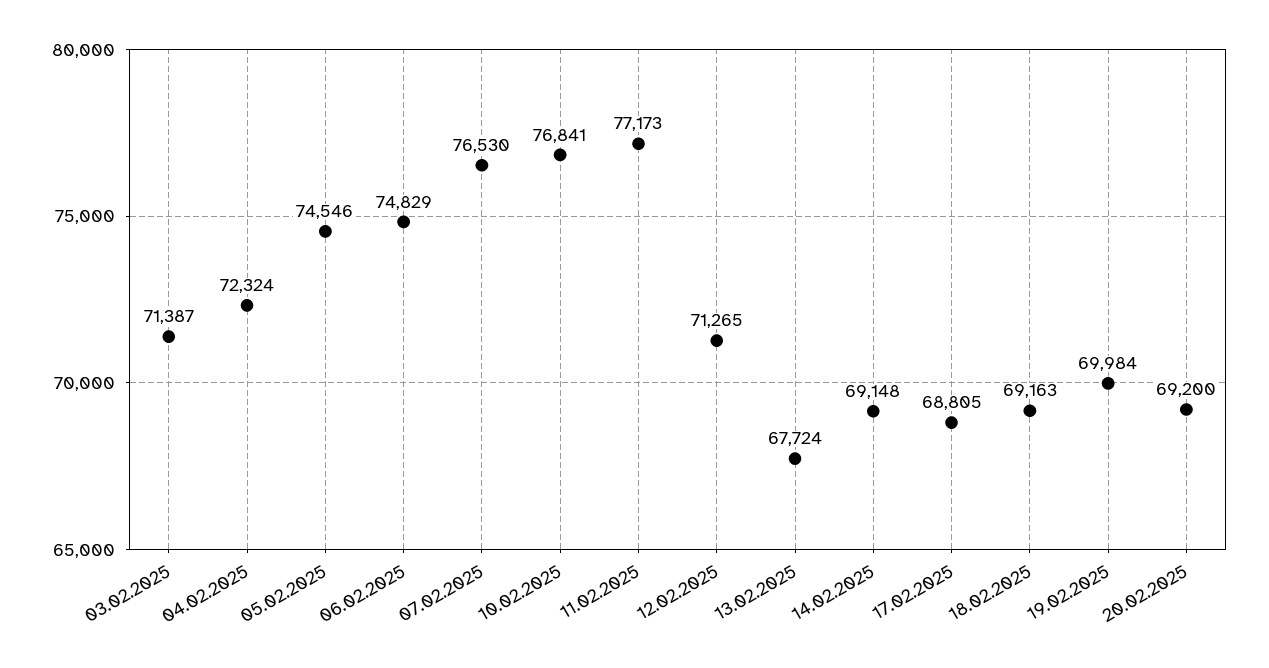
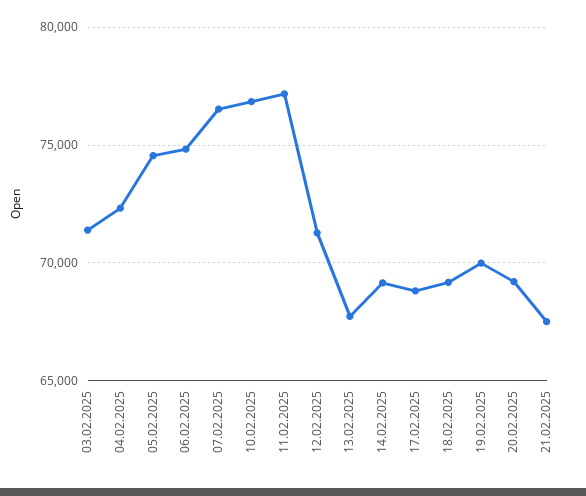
21.02.2025: none -> 67500

